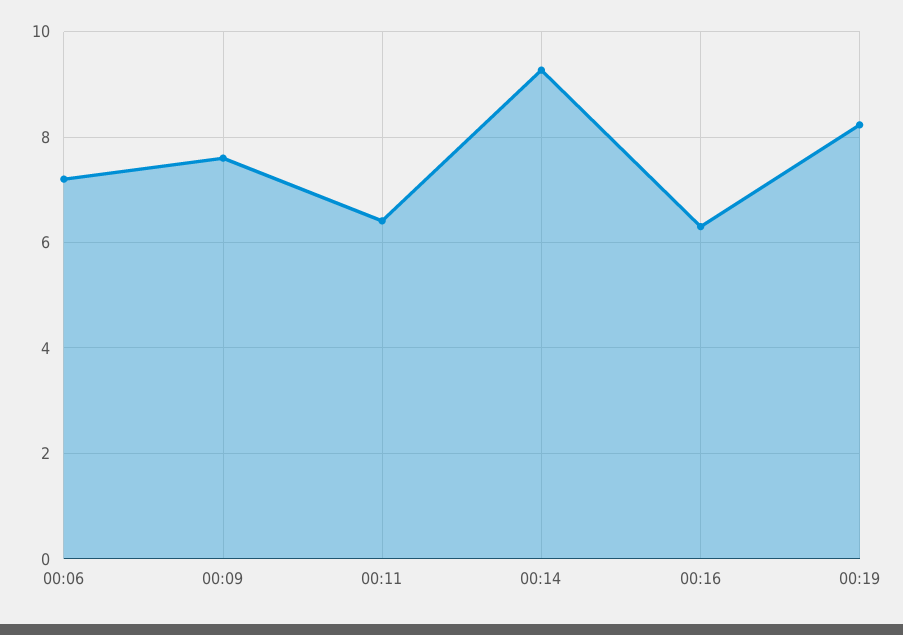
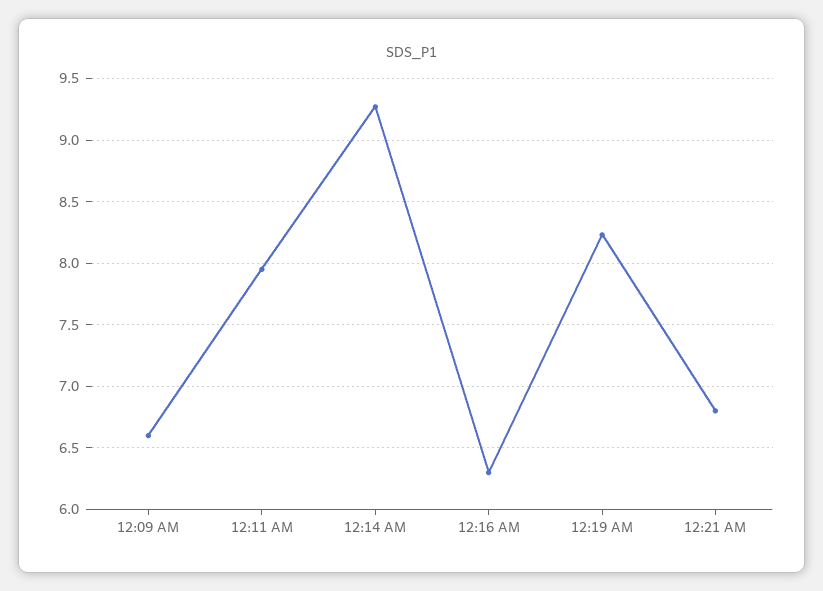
00:06: 7.2 -> none
00:09: 7.6 -> 6.6
00:11: 6.4 -> 7.95
12:21 AM: none -> 6.8

